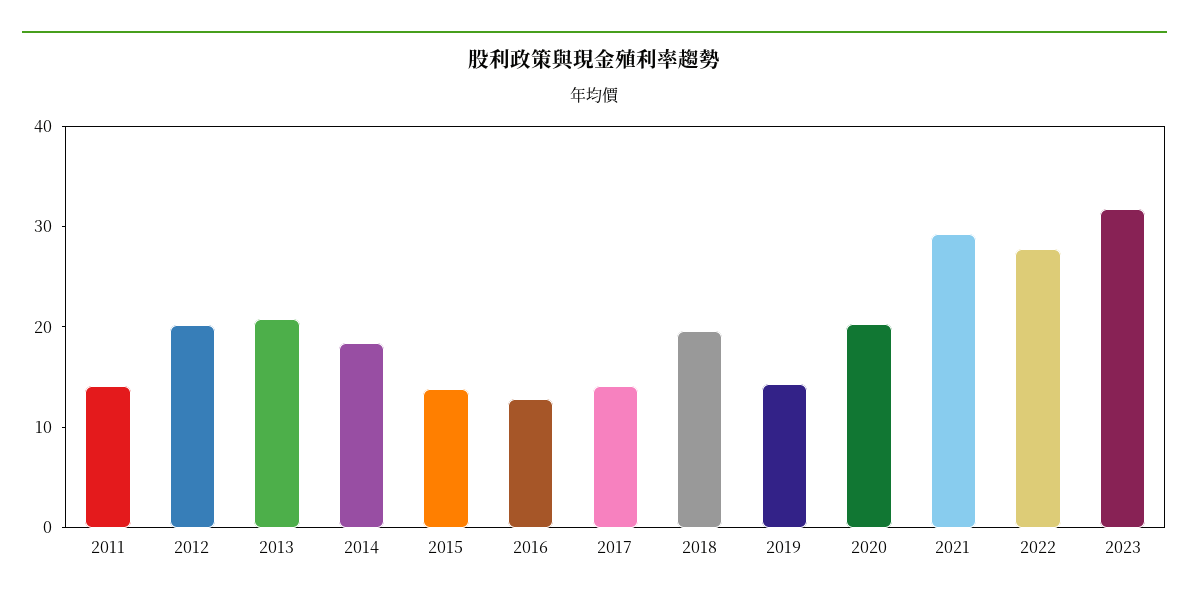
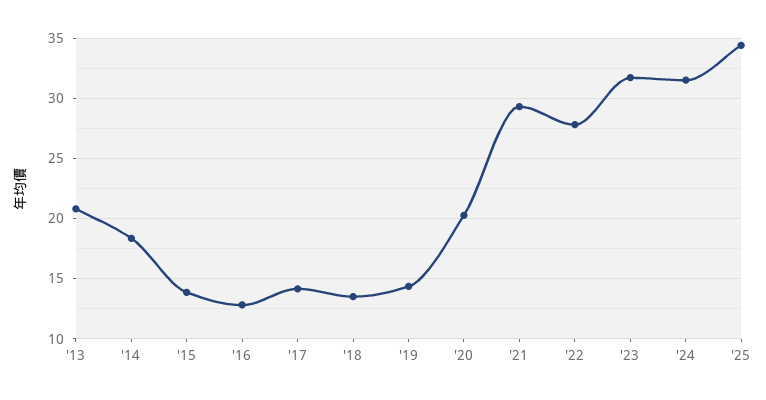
2011: 14 -> none
2012: 20 -> none
2018: 20 -> 13.5
'24: none -> 31.5
'25: none -> 34.5

